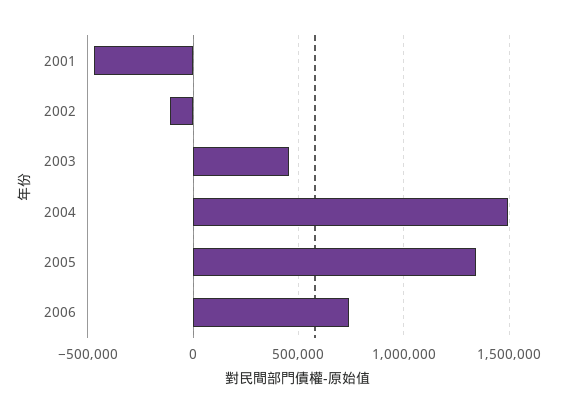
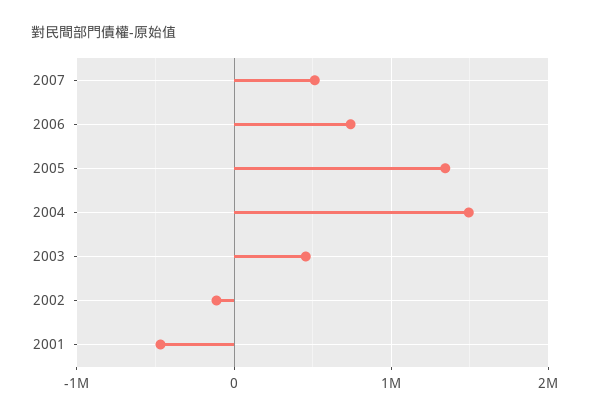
2007: none -> 500000

